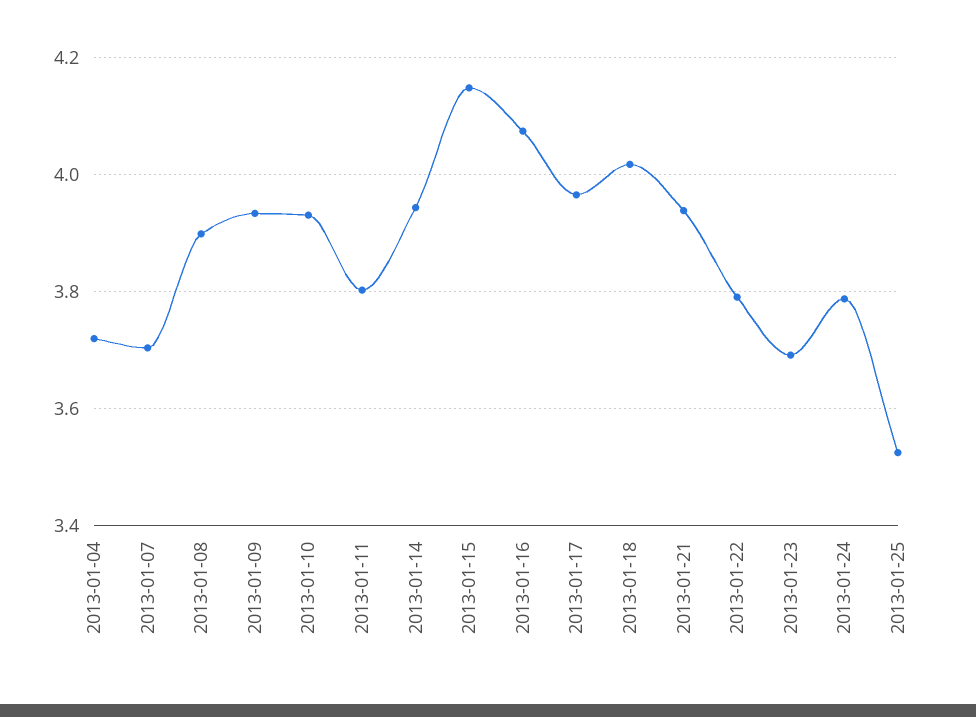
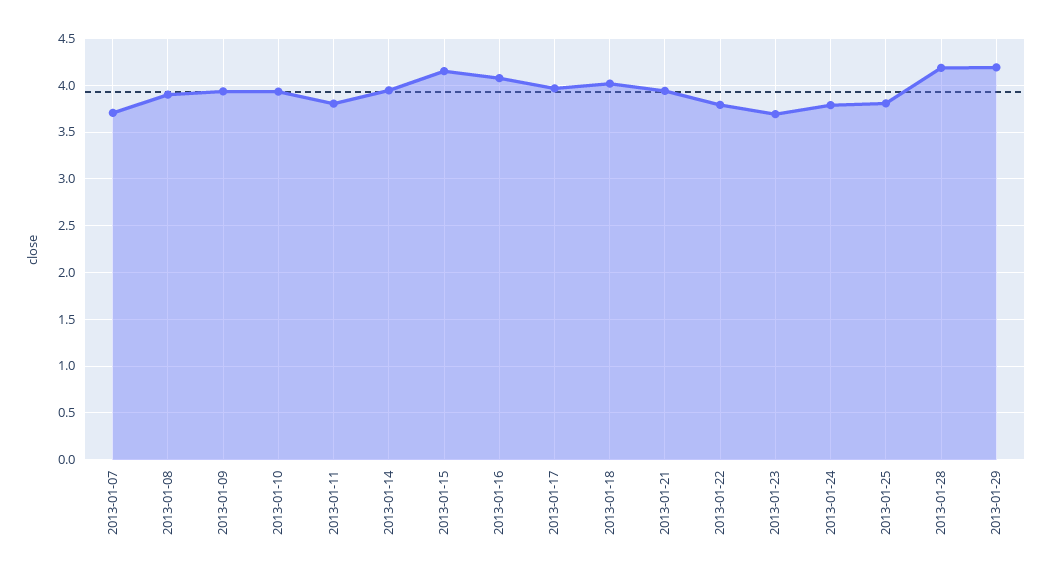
2013-01-04: 3.72 -> none
2013-01-25: 3.52 -> 3.8
2013-01-28: none -> 4.2
2013-01-29: none -> 4.2

